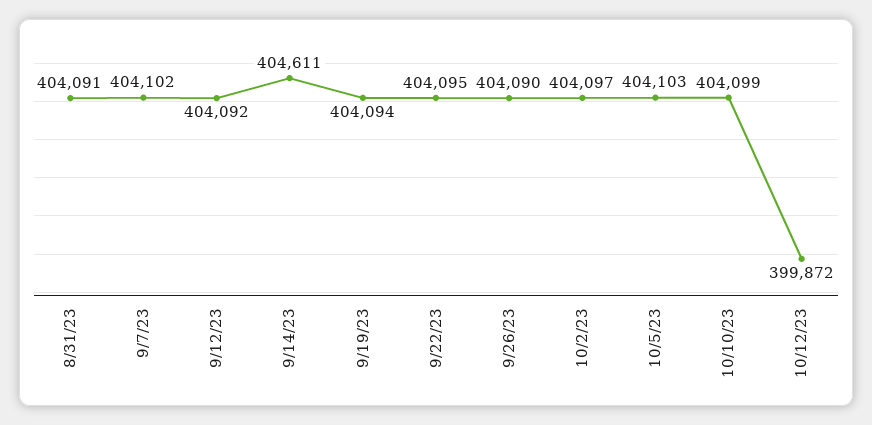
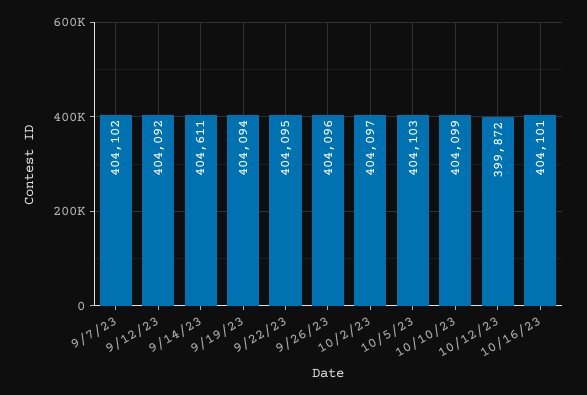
8/31/23: 404091 -> none
9/26/23: 404090 -> 404096
10/16/23: none -> 404101

